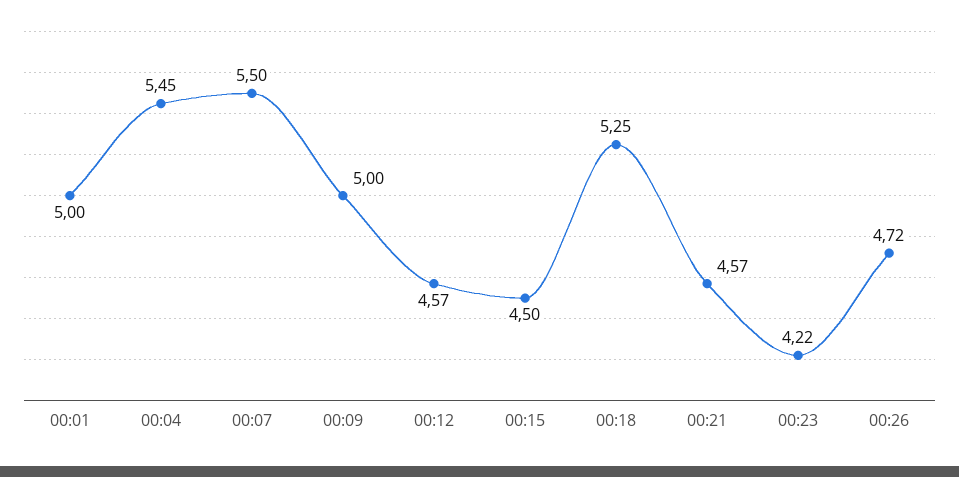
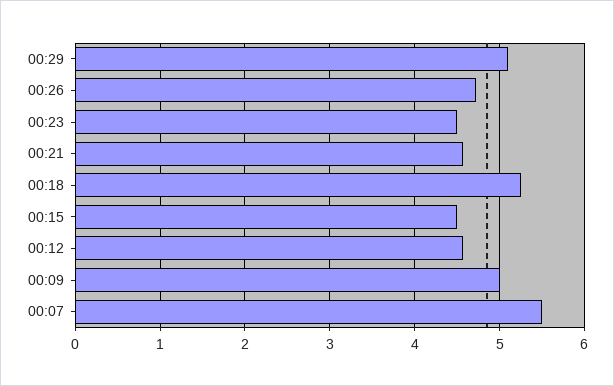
00:01: 5 -> none
00:04: 5.45 -> none
00:23: 4.22 -> 4.5
00:29: none -> 5.1

